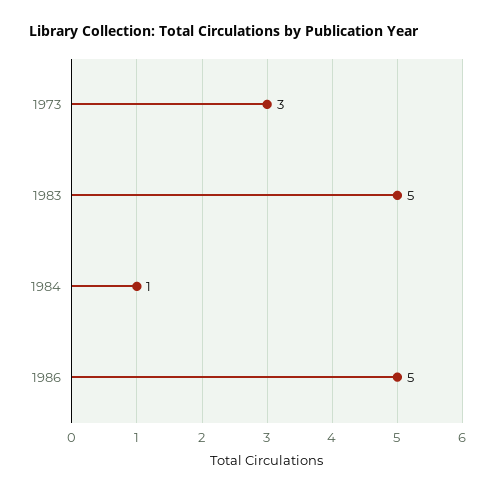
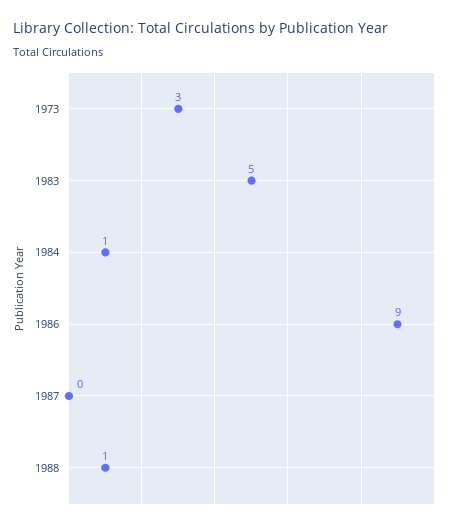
1986: 5 -> 9
1987: none -> 0
1988: none -> 1

